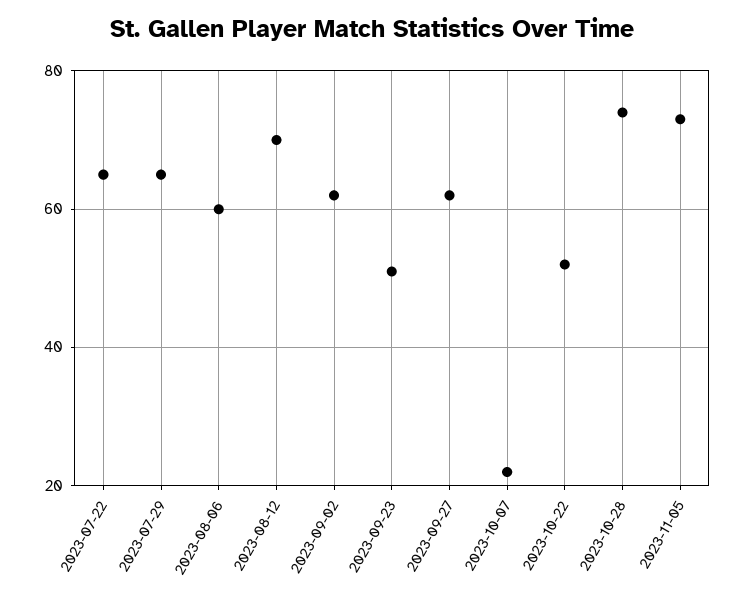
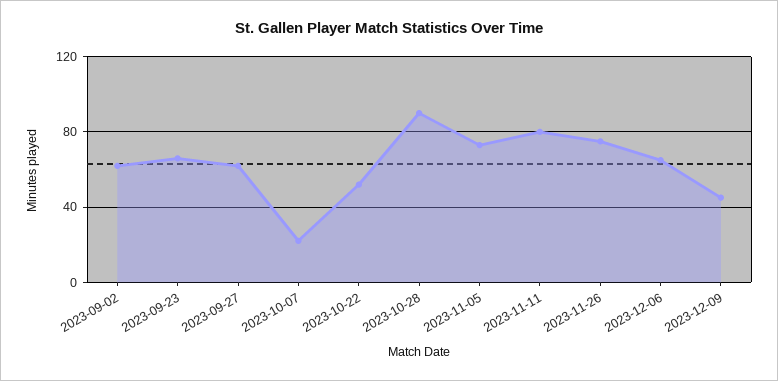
2023-07-22: 65 -> none
2023-07-29: 65 -> none
2023-08-06: 60 -> none
2023-08-12: 70 -> none
2023-09-23: 50 -> 65
2023-10-28: 75 -> 90
2023-11-11: none -> 80
2023-11-26: none -> 75
2023-12-06: none -> 65
2023-12-09: none -> 45

